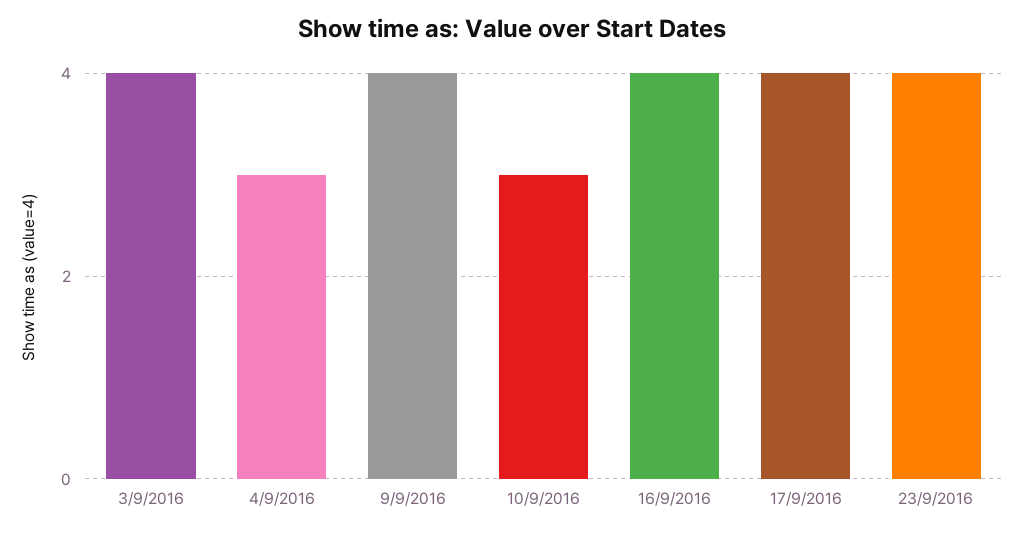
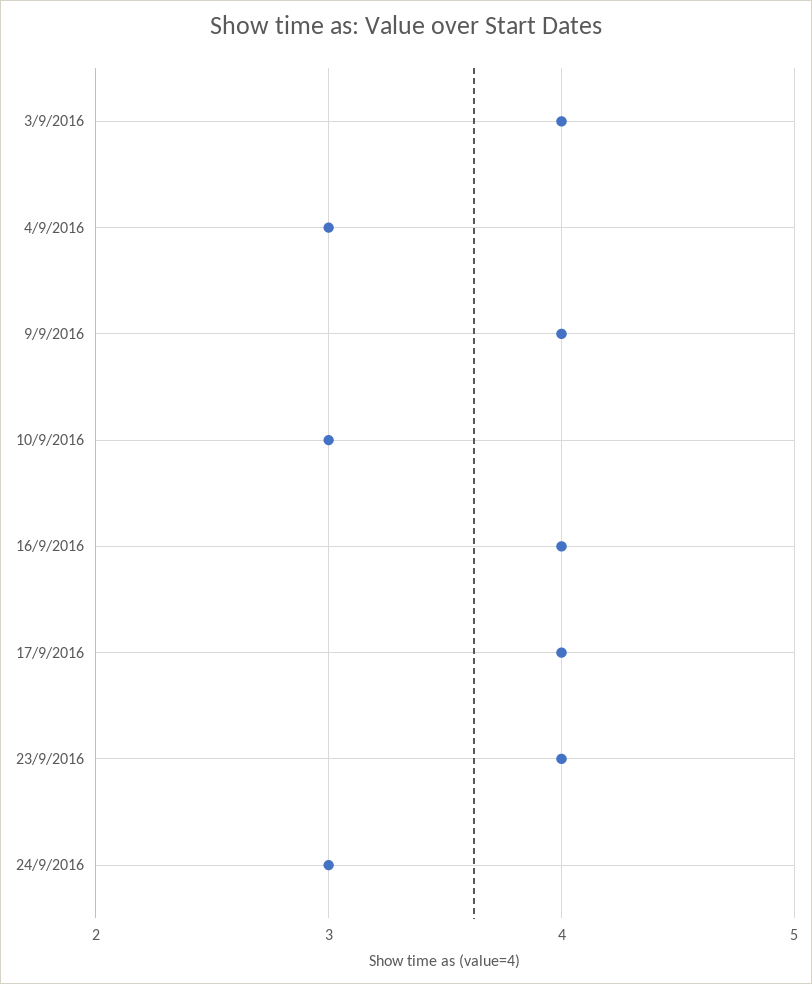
24/9/2016: none -> 3

